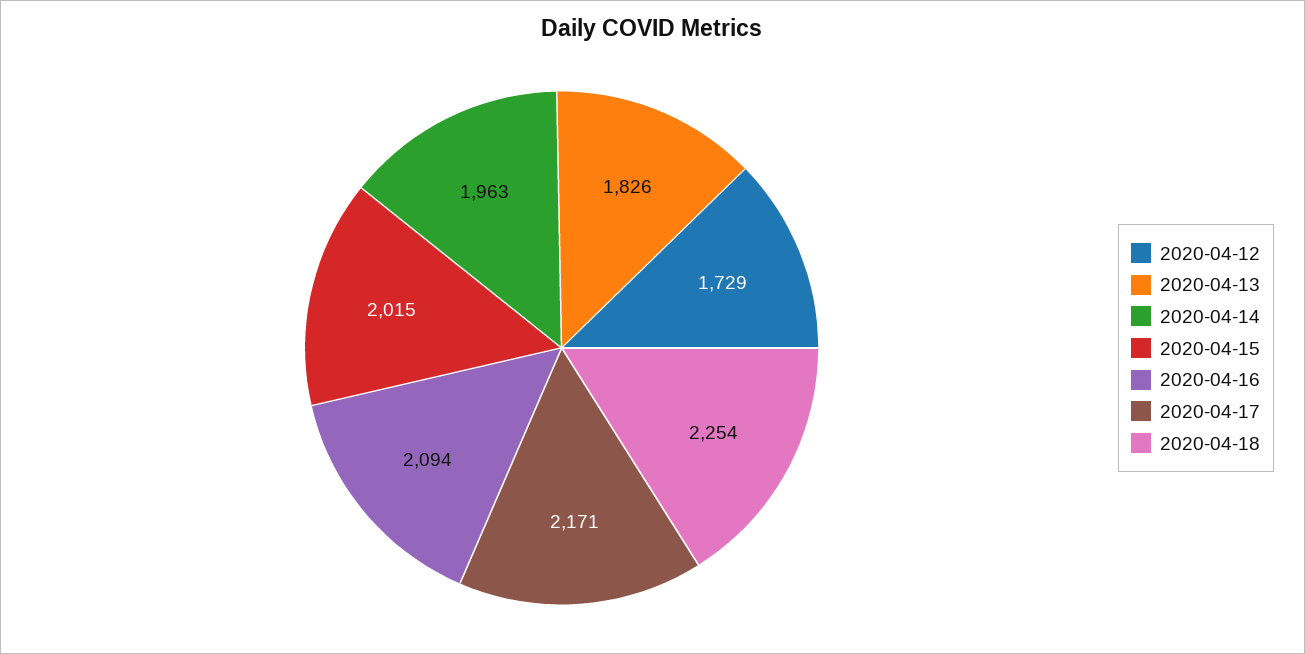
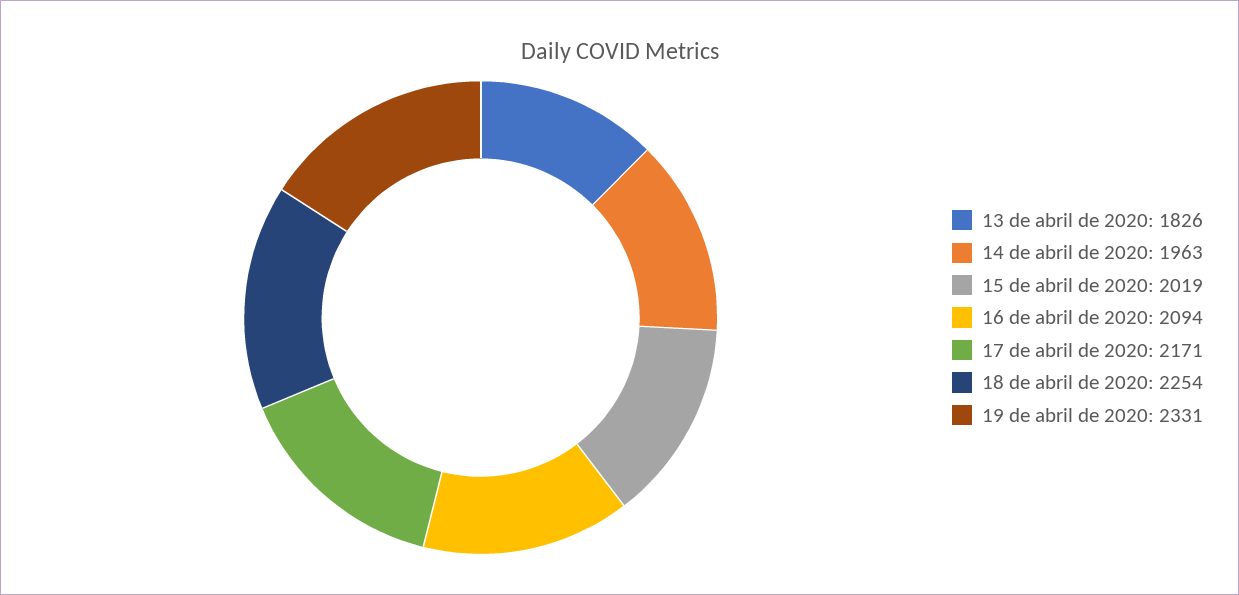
2020-04-12: 1729 -> none
2020-04-15: 2015 -> 2019
19 de abril de 2020: none -> 2331

